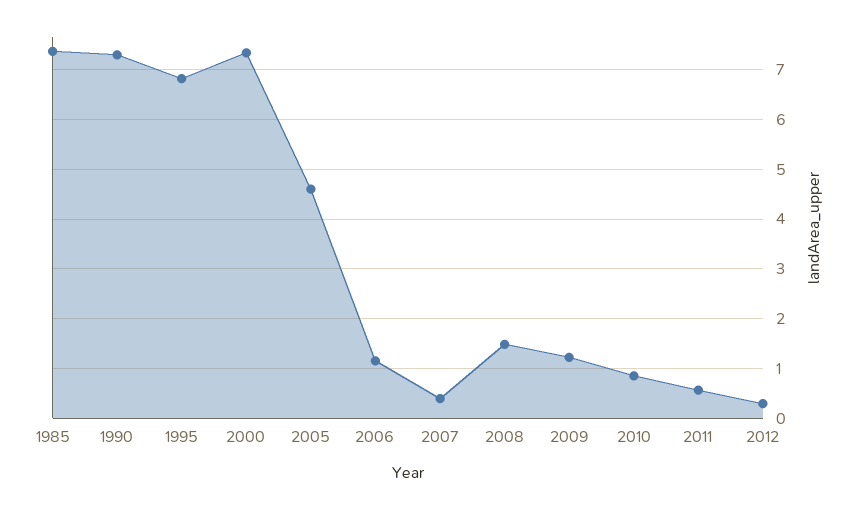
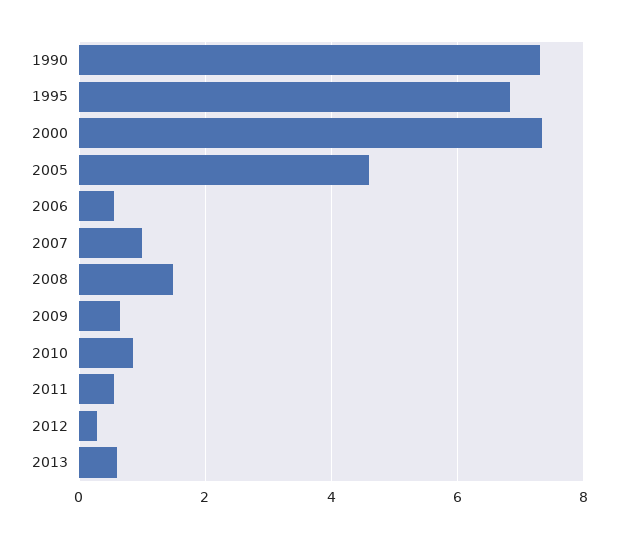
1985: 7.4 -> none
2006: 1.2 -> 0.6
2007: 0.4 -> 1
2009: 1.2 -> 0.6
2013: none -> 0.6

